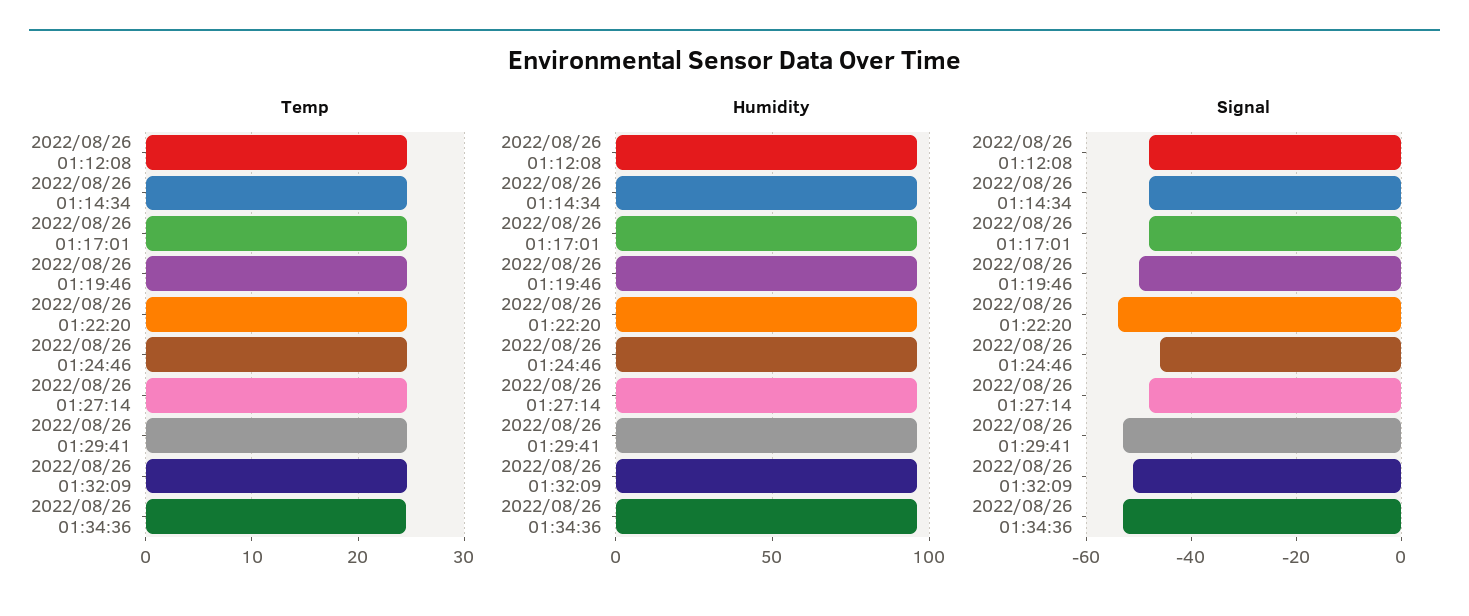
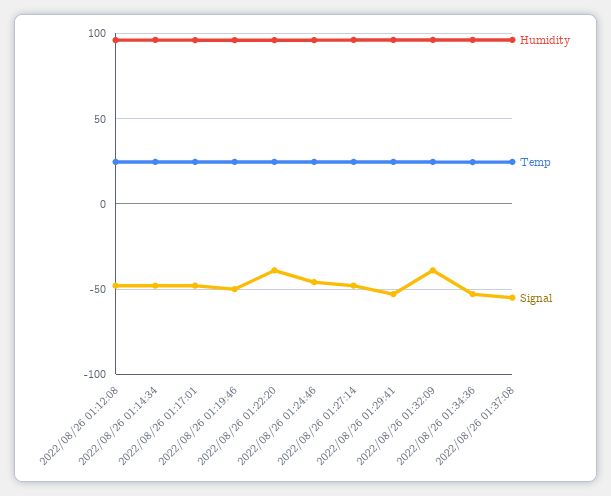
Signal, 2022/08/26 01:22:20: -55 -> -40
Signal, 2022/08/26 01:32:09: -50 -> -40
Humidity, 2022/08/26 01:37:08: none -> 95
Temp, 2022/08/26 01:37:08: none -> 25
Signal, 2022/08/26 01:37:08: none -> -55

